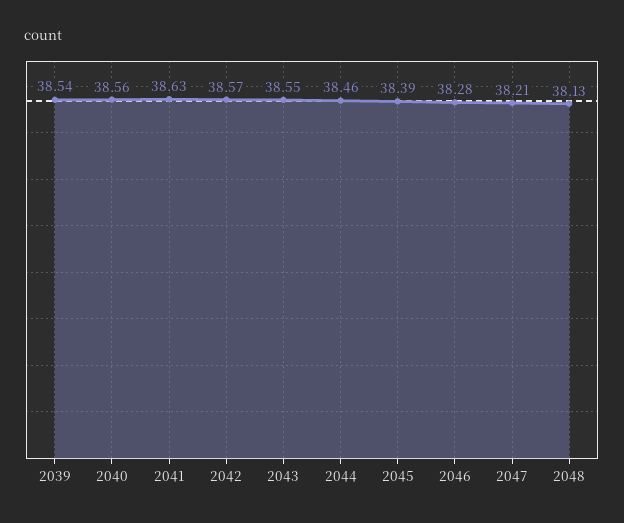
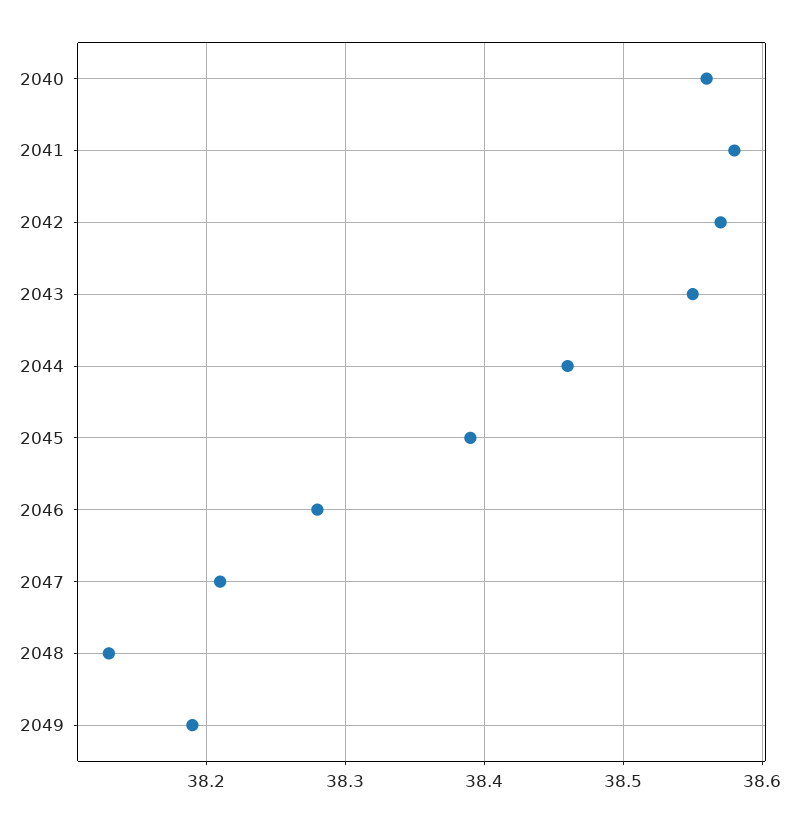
2039: 38.54 -> none
2041: 38.63 -> 38.58
2049: none -> 38.19

